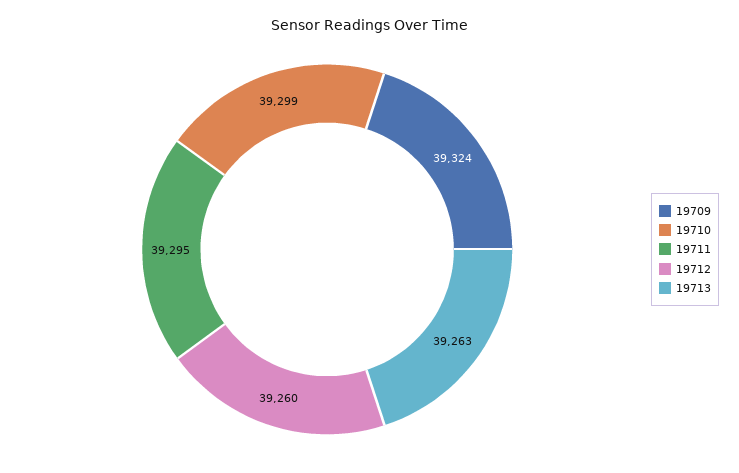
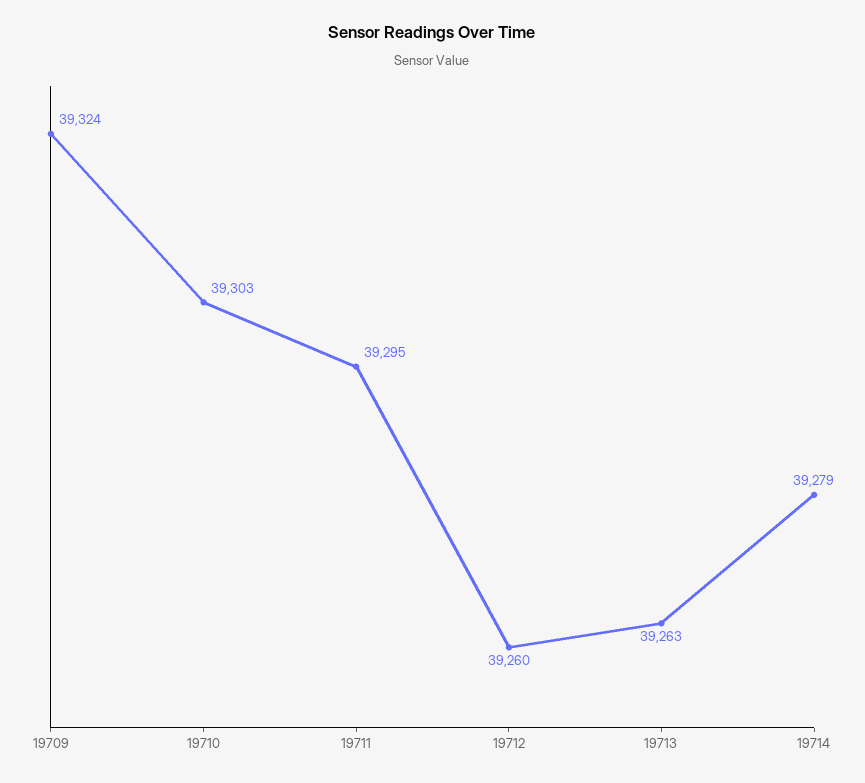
19710: 39299 -> 39303
19714: none -> 39279

